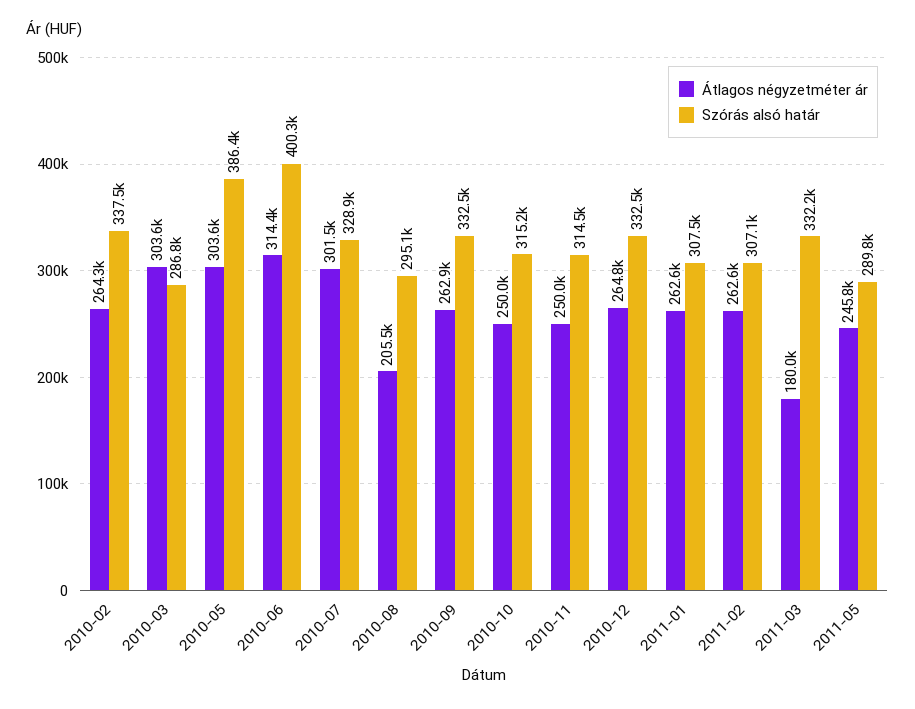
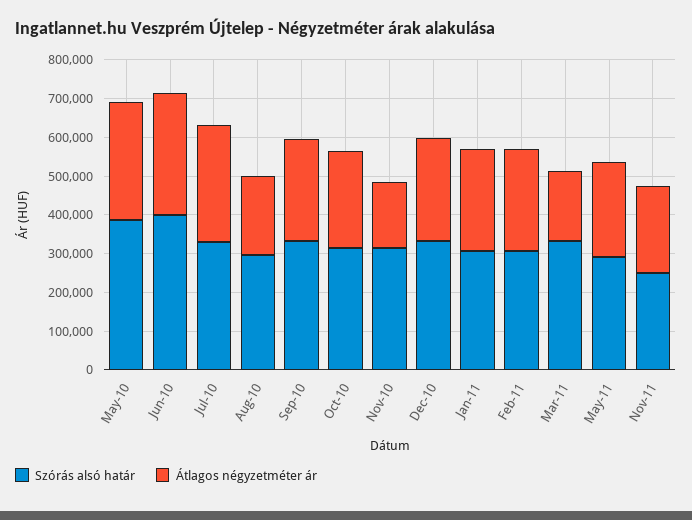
Átlagos négyzetméter ár, 2010-02: 264300 -> none
Szórás alsó határ, 2010-02: 337500 -> none
Átlagos négyzetméter ár, 2010-03: 303600 -> none
Szórás alsó határ, 2010-03: 286800 -> none
Átlagos négyzetméter ár, 2010-11: 250000 -> 175000
Szórás alsó határ, Nov-11: none -> 250000
Átlagos négyzetméter ár, Nov-11: none -> 225000

